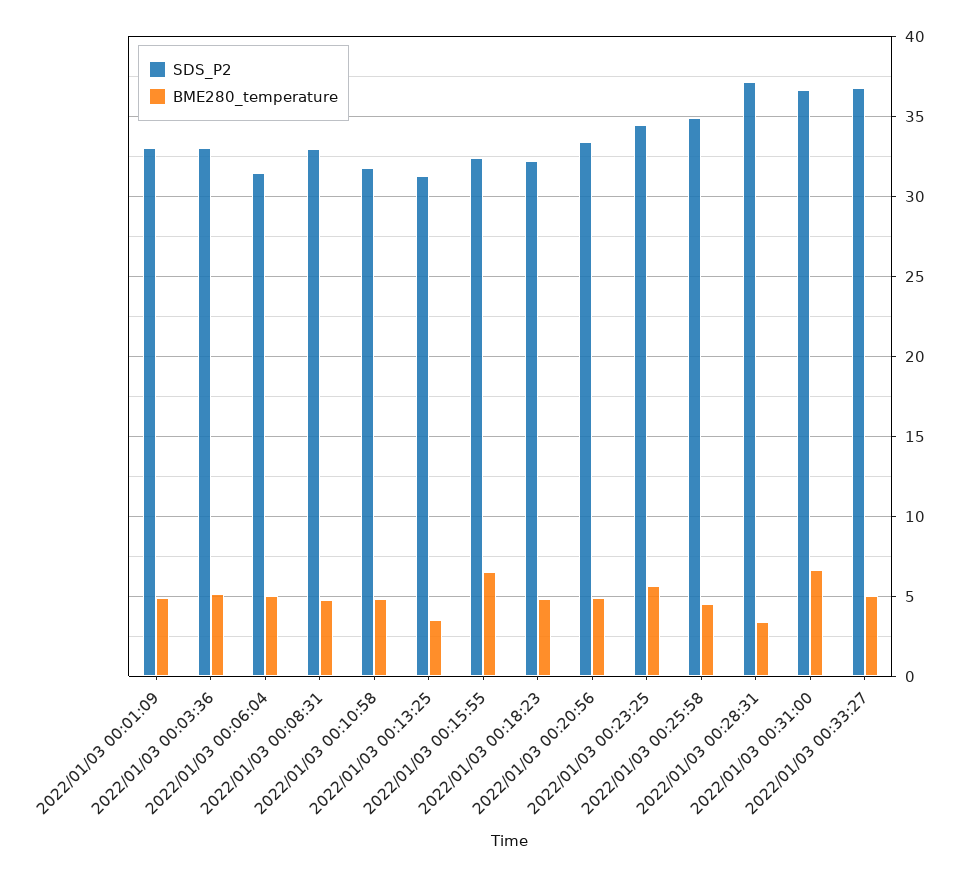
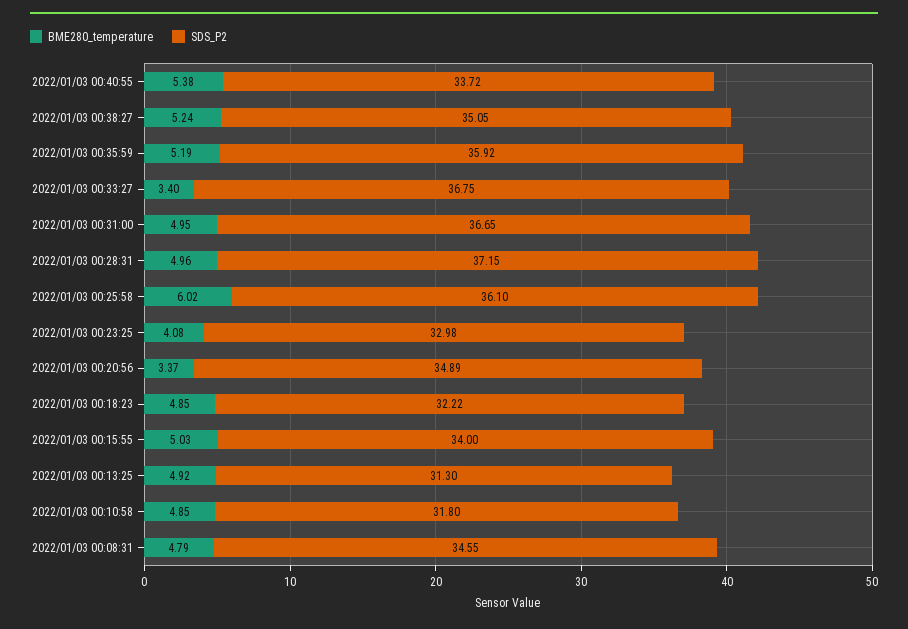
SDS_P2, 2022/01/03 00:01:09: 33 -> none
BME280_temperature, 2022/01/03 00:01:09: 5 -> none
SDS_P2, 2022/01/03 00:03:36: 33 -> none
BME280_temperature, 2022/01/03 00:03:36: 5 -> none
SDS_P2, 2022/01/03 00:06:04: 31.5 -> none
BME280_temperature, 2022/01/03 00:06:04: 5 -> none
SDS_P2, 2022/01/03 00:08:31: 33 -> 34.55
BME280_temperature, 2022/01/03 00:13:25: 3.5 -> 4.92
SDS_P2, 2022/01/03 00:15:55: 32.5 -> 34
BME280_temperature, 2022/01/03 00:15:55: 6.5 -> 5.03
SDS_P2, 2022/01/03 00:20:56: 33.5 -> 34.89
BME280_temperature, 2022/01/03 00:20:56: 5 -> 3.37
SDS_P2, 2022/01/03 00:23:25: 34.5 -> 32.98
BME280_temperature, 2022/01/03 00:23:25: 5.5 -> 4.08
SDS_P2, 2022/01/03 00:25:58: 35 -> 36.1
BME280_temperature, 2022/01/03 00:25:58: 4.5 -> 6.02
BME280_temperature, 2022/01/03 00:28:31: 3.5 -> 4.96
BME280_temperature, 2022/01/03 00:31:00: 6.5 -> 4.95
BME280_temperature, 2022/01/03 00:33:27: 5 -> 3.4
BME280_temperature, 2022/01/03 00:40:55: none -> 5.38
SDS_P2, 2022/01/03 00:40:55: none -> 33.72
BME280_temperature, 2022/01/03 00:38:27: none -> 5.24
SDS_P2, 2022/01/03 00:38:27: none -> 35.05
BME280_temperature, 2022/01/03 00:35:59: none -> 5.19
SDS_P2, 2022/01/03 00:35:59: none -> 35.92

